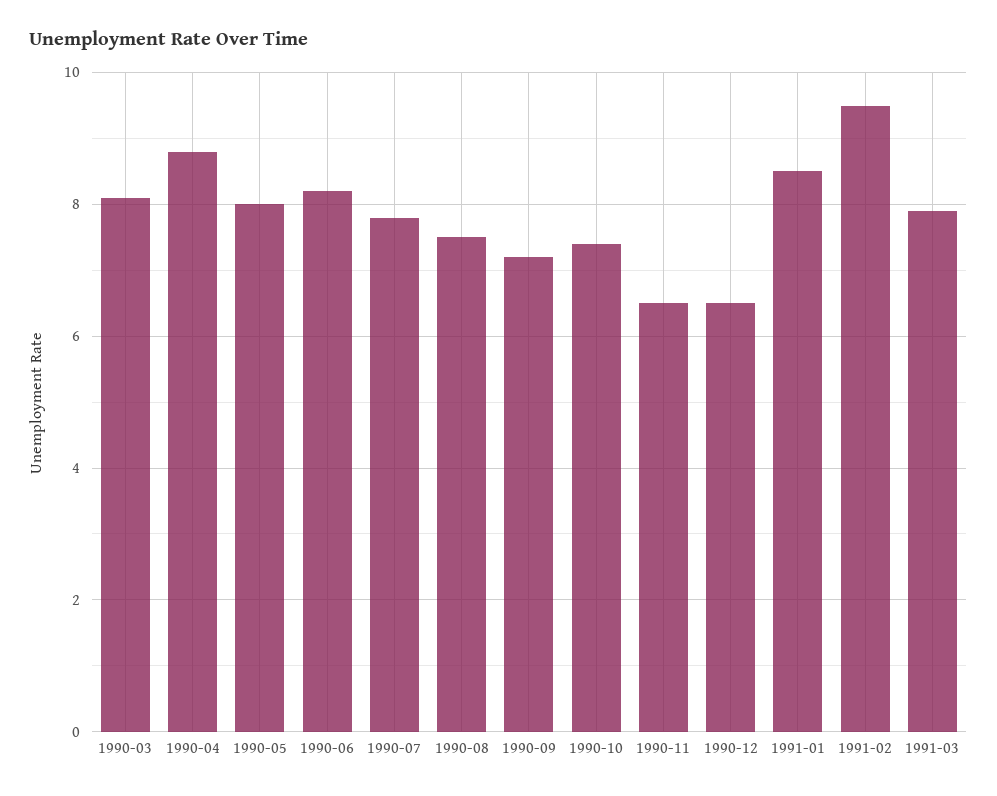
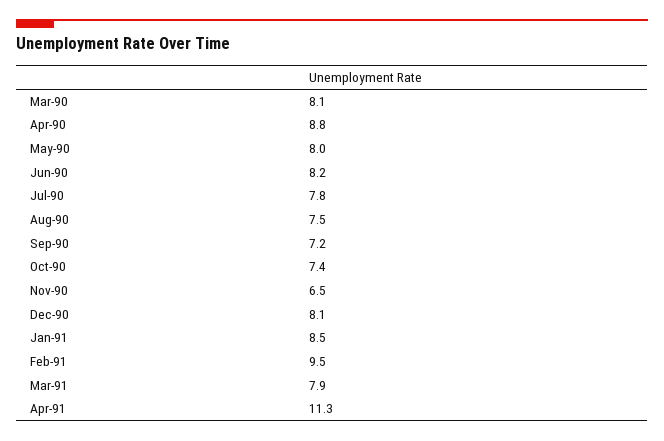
1990-12: 6.5 -> 8.1
Apr-91: none -> 11.3

